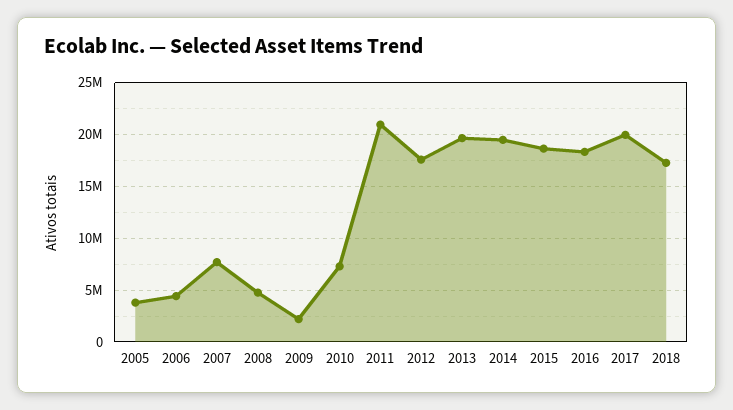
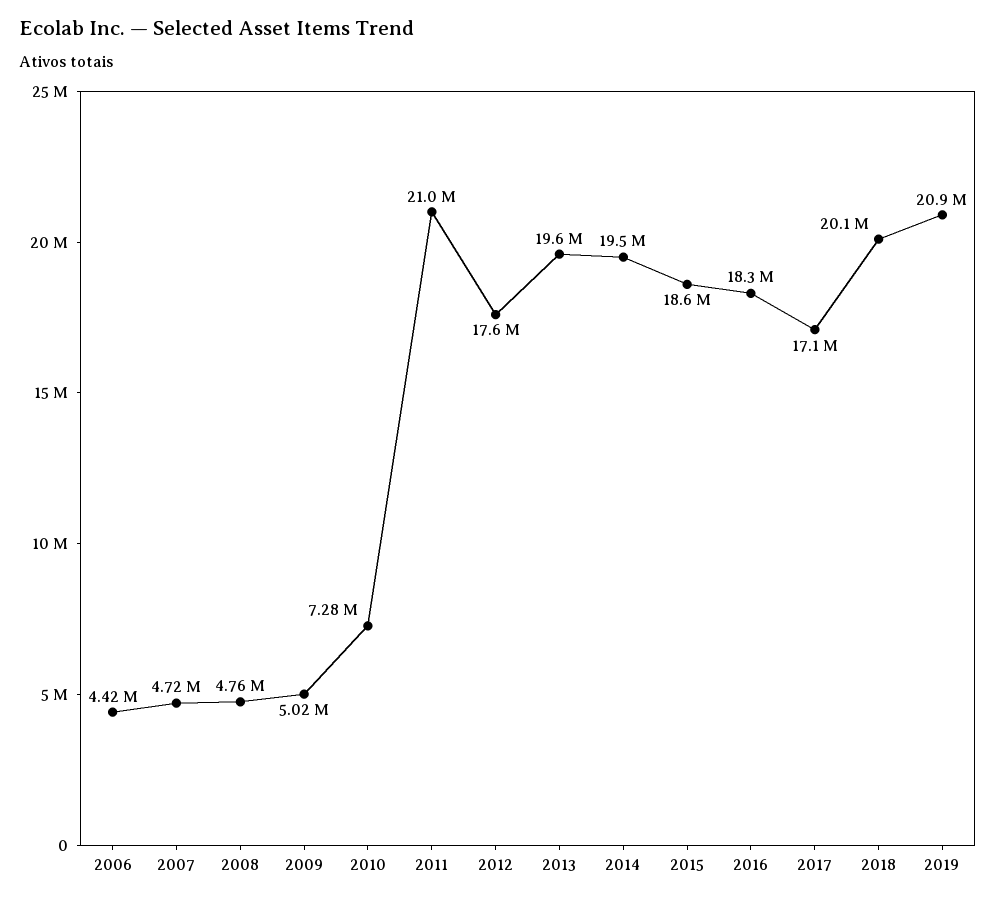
2005: 4000000 -> none
2007: 8000000 -> 4720000
2009: 2000000 -> 5020000
2017: 20000000 -> 17100000
2018: 17000000 -> 20100000
2019: none -> 20900000

